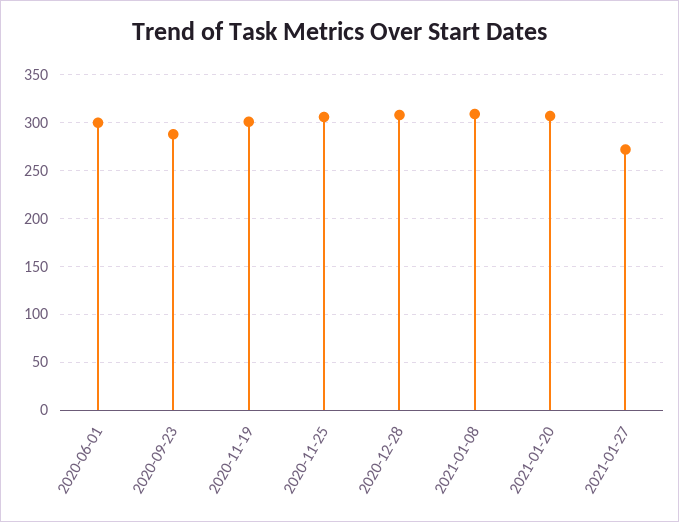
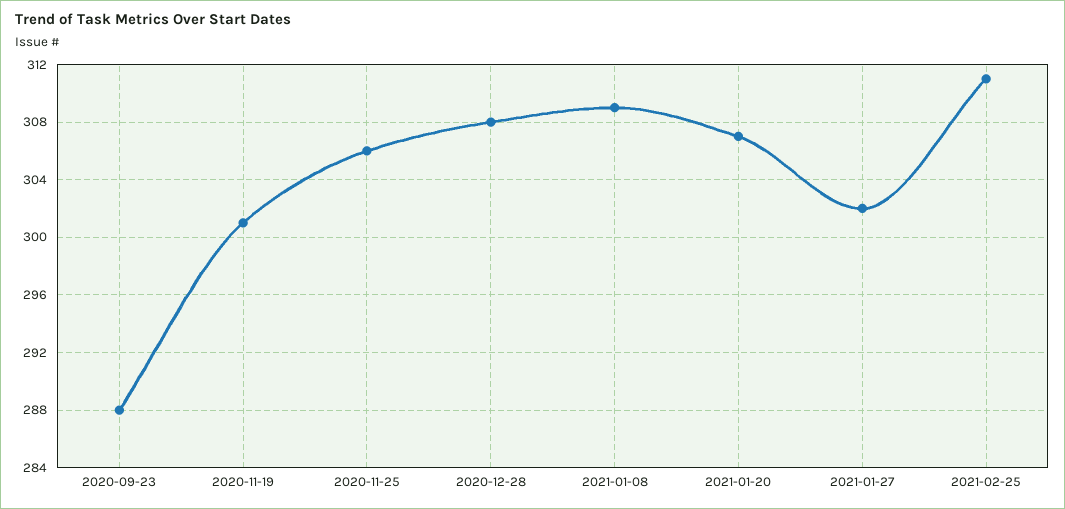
2020-06-01: 300 -> none
2021-01-27: 270 -> 302
2021-02-25: none -> 311

